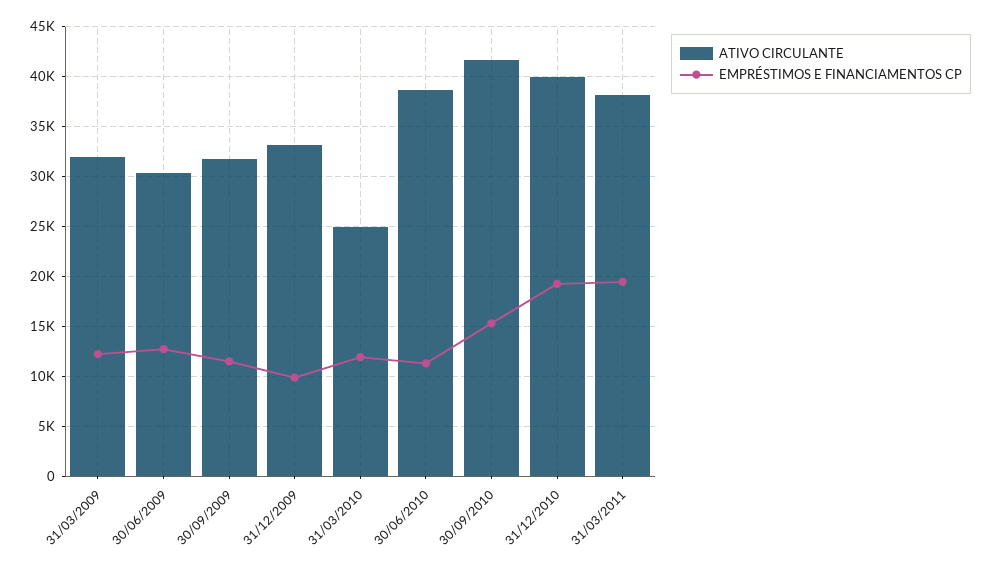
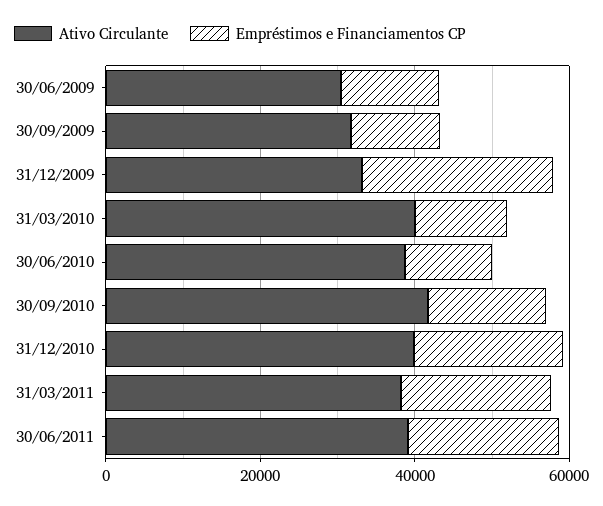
ATIVO CIRCULANTE, 31/03/2009: 32000 -> none
EMPRÉSTIMOS E FINANCIAMENTOS CP, 31/03/2009: 12000 -> none
EMPRÉSTIMOS E FINANCIAMENTOS CP, 31/12/2009: 10000 -> 25000
ATIVO CIRCULANTE, 31/03/2010: 25000 -> 40000
ATIVO CIRCULANTE, 30/06/2011: none -> 40000
EMPRÉSTIMOS E FINANCIAMENTOS CP, 30/06/2011: none -> 20000

